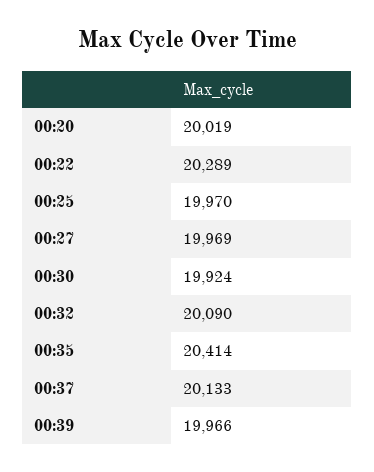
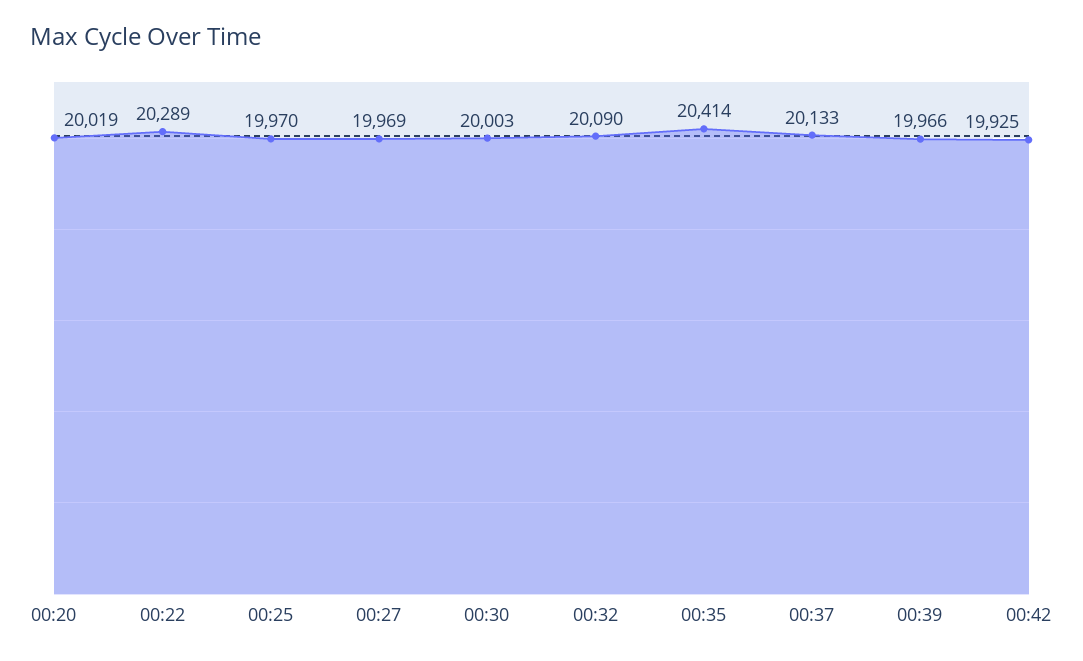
00:30: 19924 -> 20003
00:42: none -> 19925

